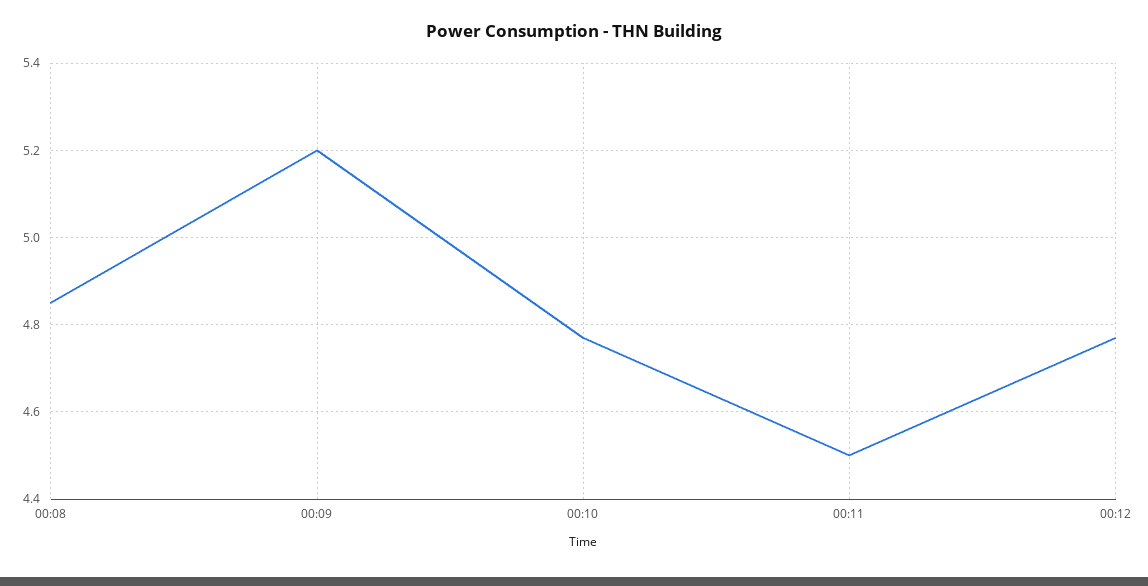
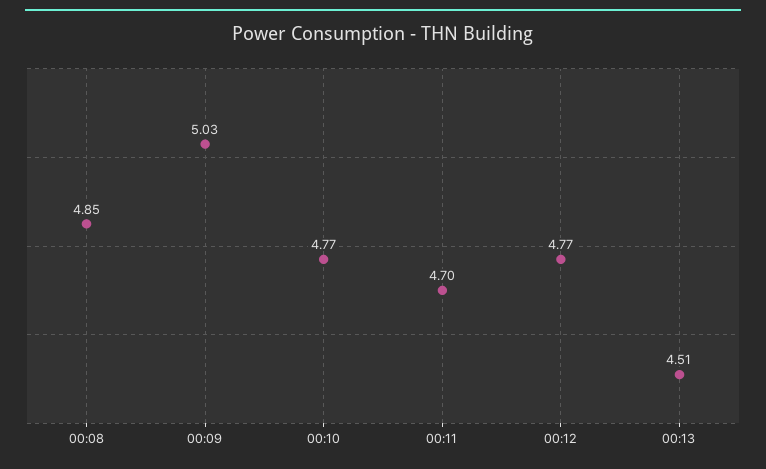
00:09: 5.2 -> 5.03
00:11: 4.5 -> 4.7
00:13: none -> 4.51

